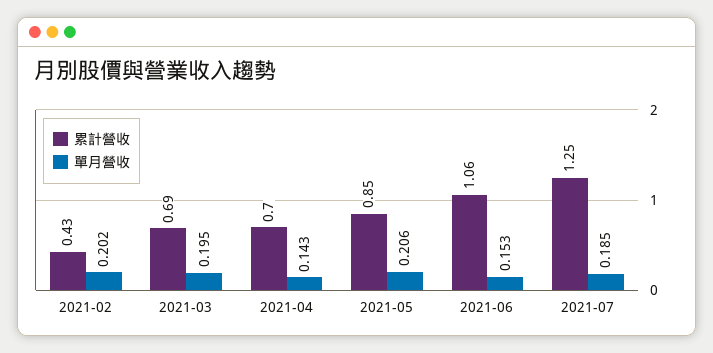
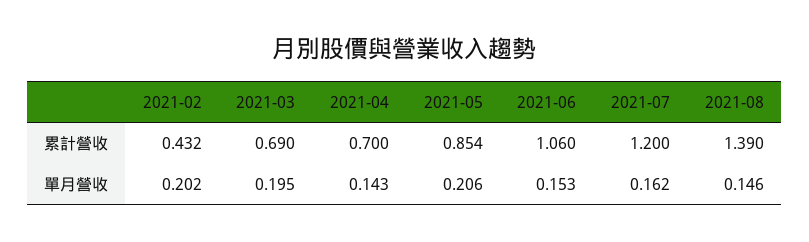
累計營收, 2021-07: 1.25 -> 1.2
單月營收, 2021-07: 0.185 -> 0.162
累計營收, 2021-08: none -> 1.39
單月營收, 2021-08: none -> 0.146

